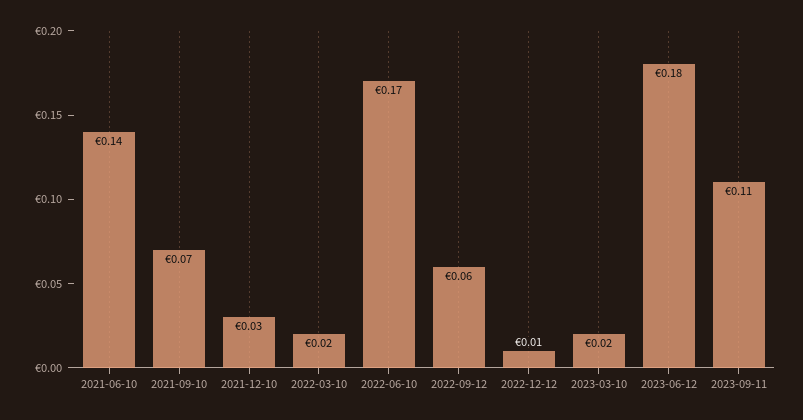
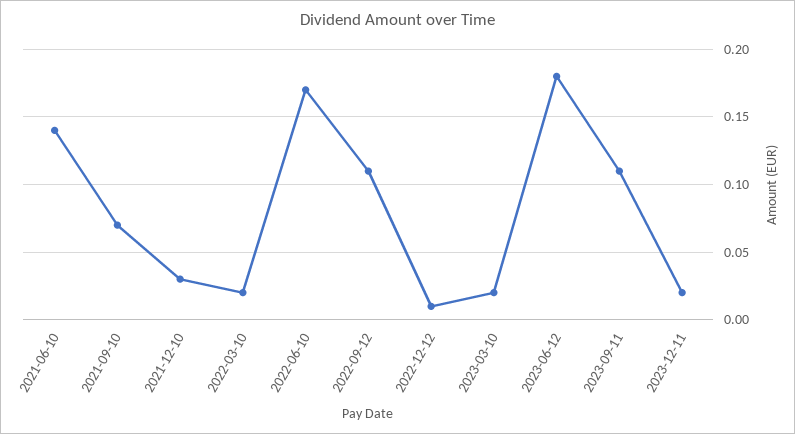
2022-09-12: 0.06 -> 0.11
2023-12-11: none -> 0.02

